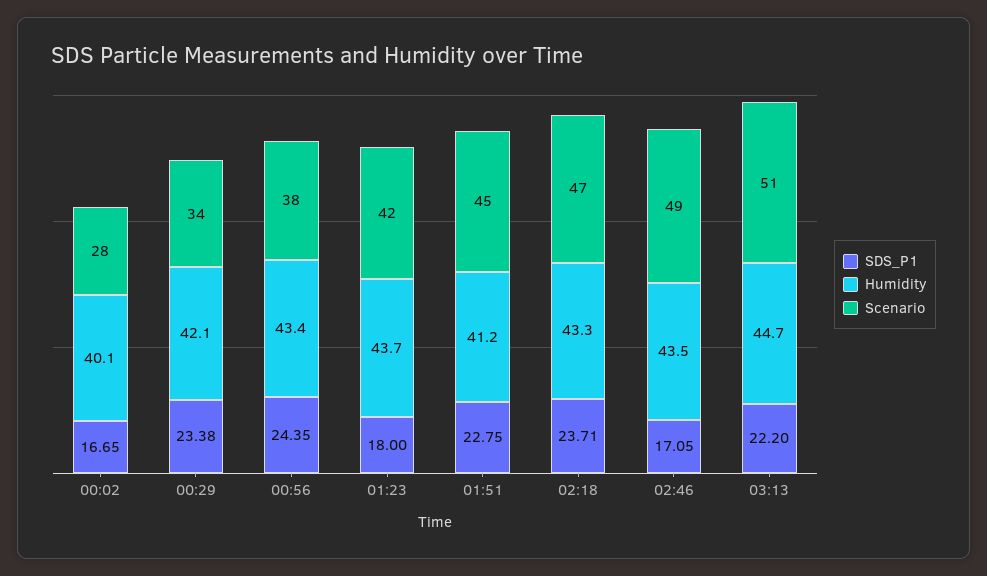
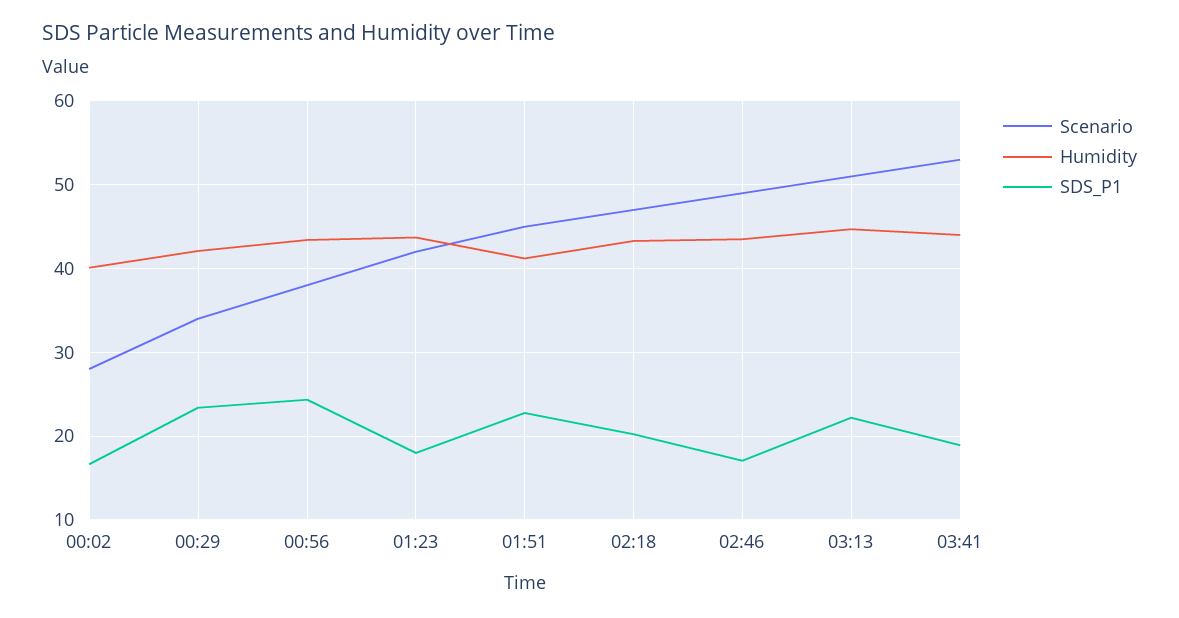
SDS_P1, 02:18: 23.71 -> 20
Scenario, 03:41: none -> 53
Humidity, 03:41: none -> 44
SDS_P1, 03:41: none -> 19

